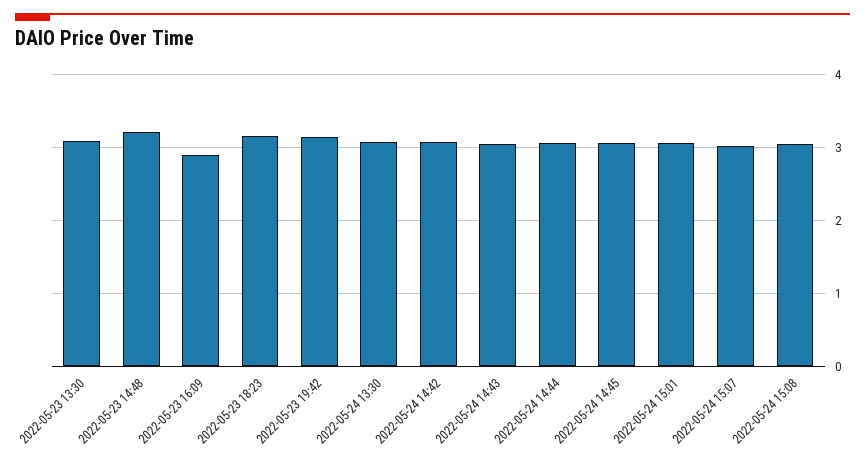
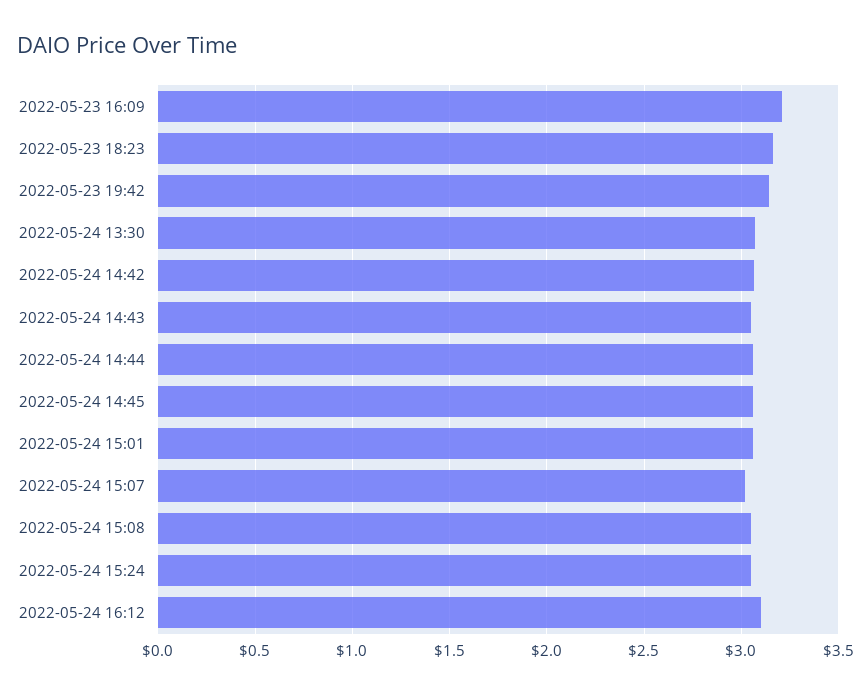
2022-05-23 13:30: 3.1 -> none
2022-05-23 14:48: 3.2 -> none
2022-05-23 16:09: 2.9 -> 3.2
2022-05-24 15:24: none -> 3.05
2022-05-24 16:12: none -> 3.1

